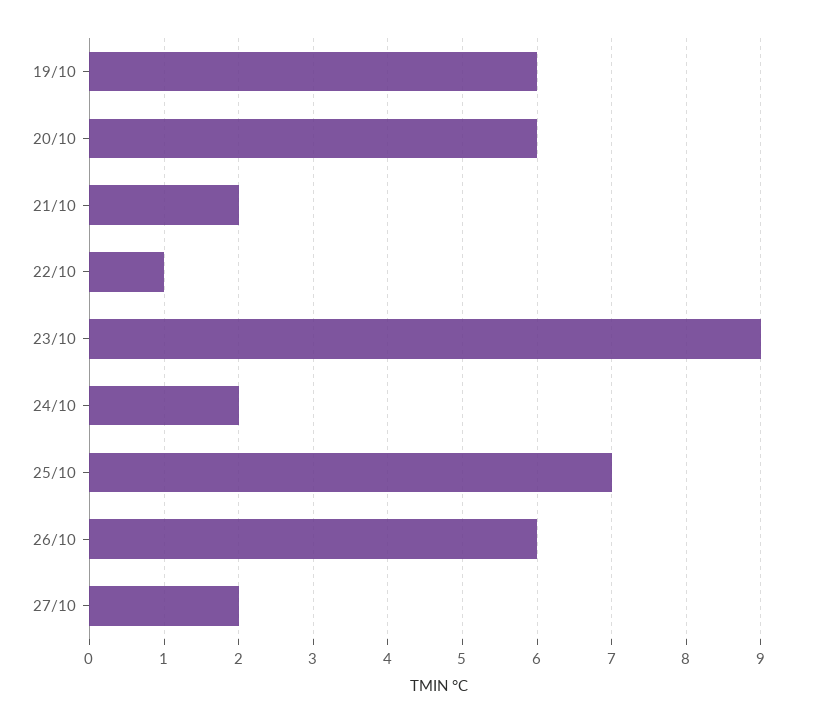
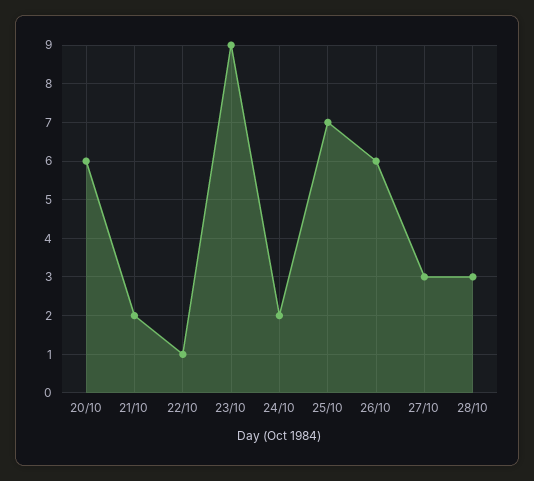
19/10: 6 -> none
27/10: 2 -> 3
28/10: none -> 3

